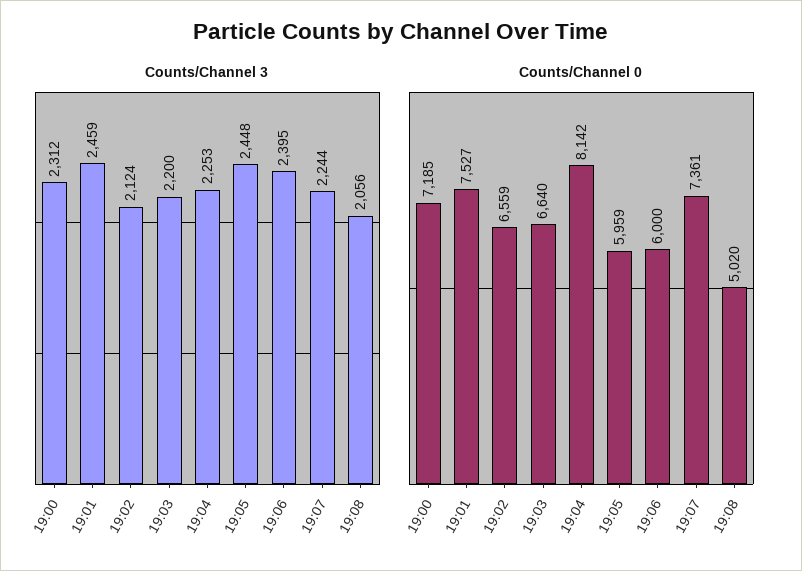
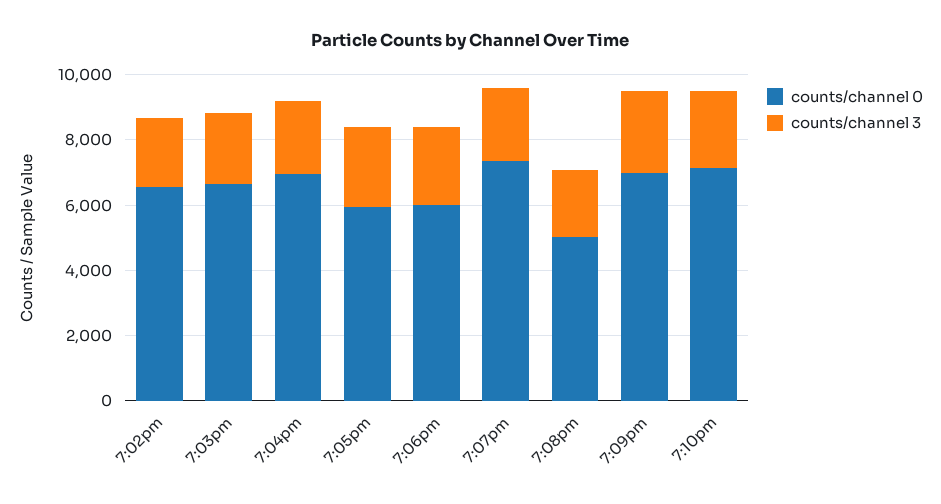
Counts/Channel 3, 19:00: 2312 -> none
Counts/Channel 3, 19:01: 2459 -> none
Counts/Channel 0, 19:00: 7185 -> none
Counts/Channel 0, 19:01: 7527 -> none
Counts/Channel 0, 19:04: 8142 -> 7000
Counts/Channel 0, 7:09pm: none -> 7000
Counts/Channel 3, 7:09pm: none -> 2500
Counts/Channel 0, 7:10pm: none -> 7000
Counts/Channel 3, 7:10pm: none -> 2500

